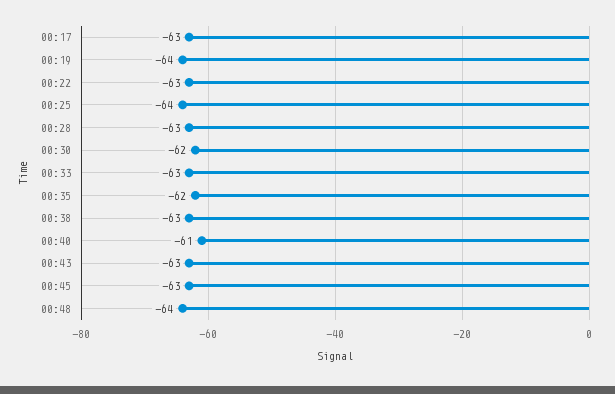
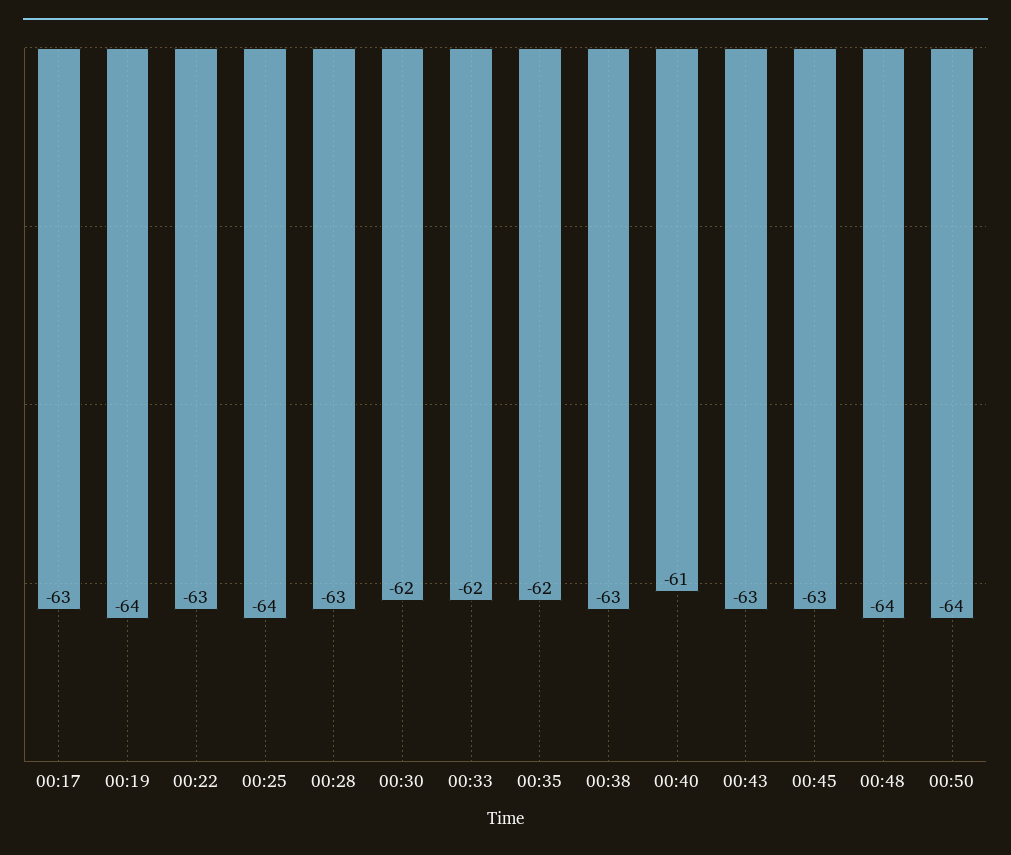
00:33: -63 -> -62
00:50: none -> -64

